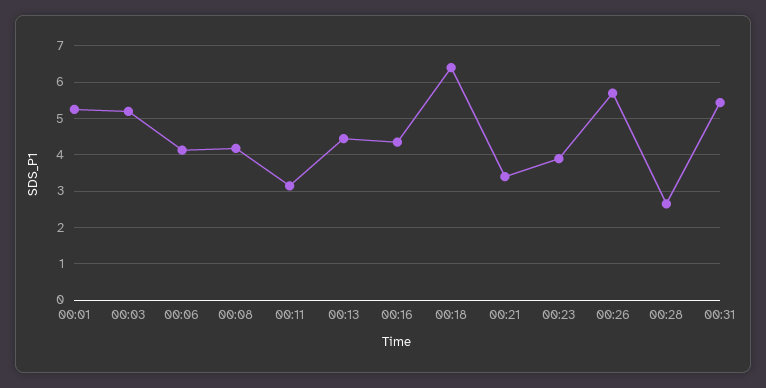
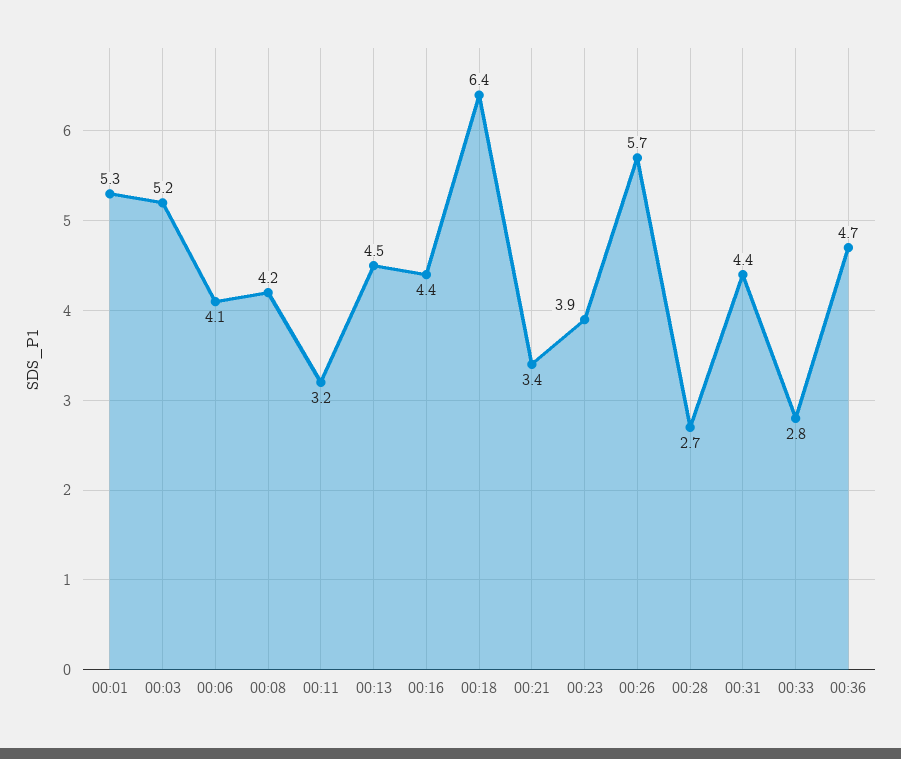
00:31: 5.4 -> 4.4
00:33: none -> 2.8
00:36: none -> 4.7

